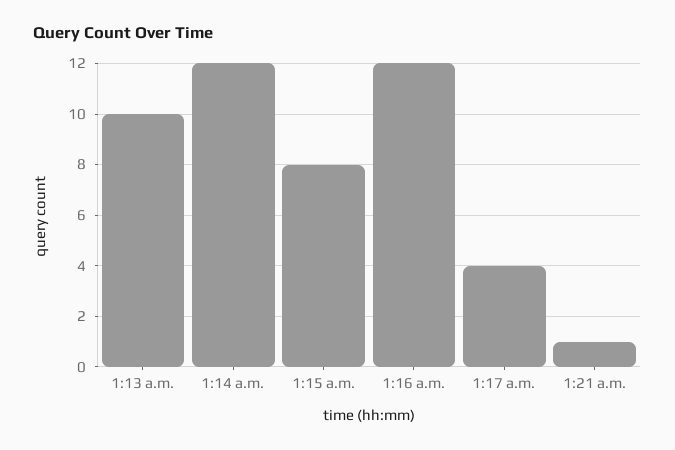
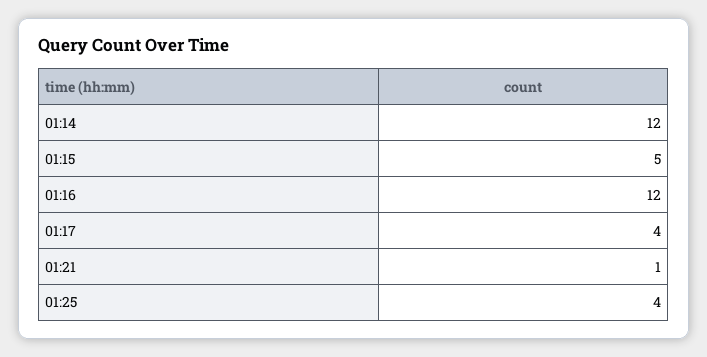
1:13 a.m.: 10 -> none
1:15 a.m.: 8 -> 5
01:25: none -> 4

